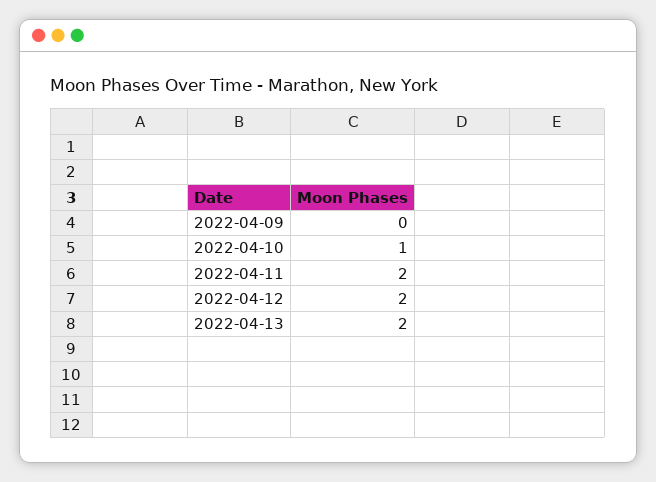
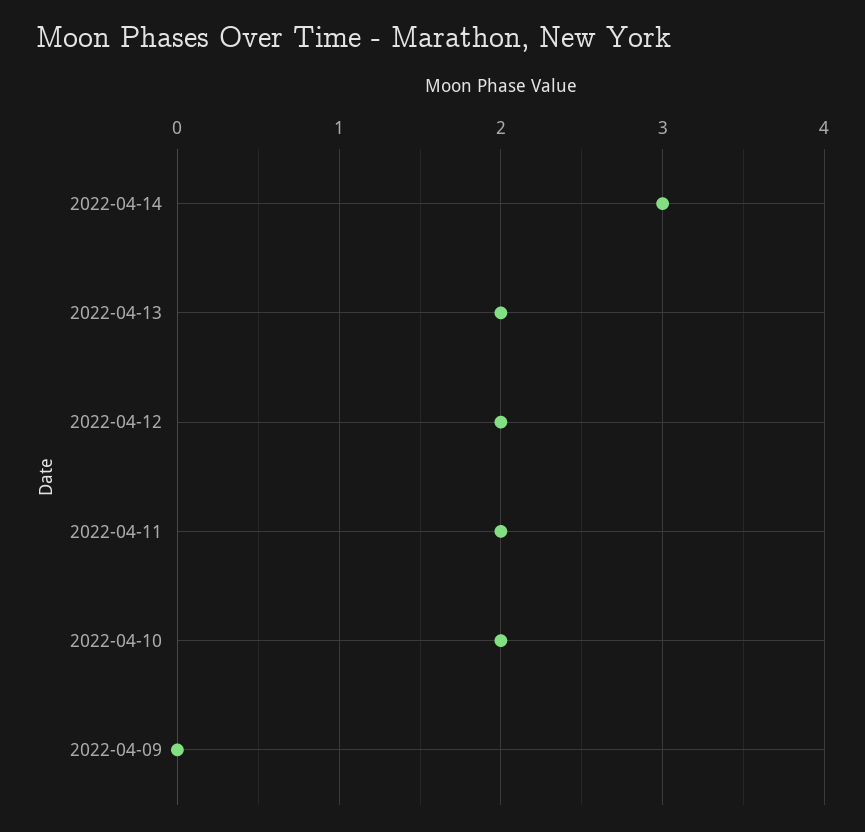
2022-04-10: 1 -> 2
2022-04-14: none -> 3

